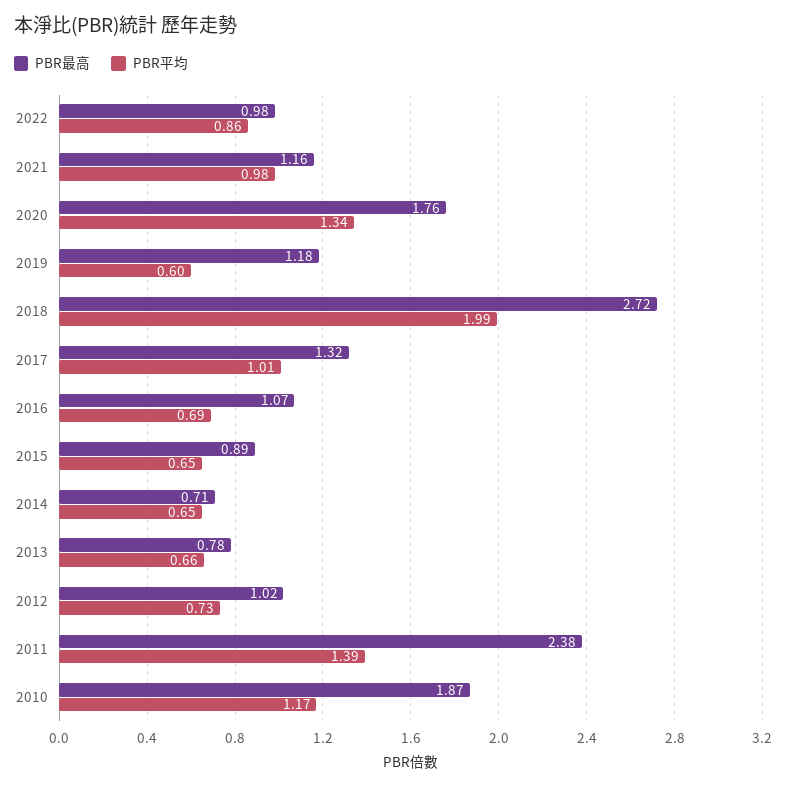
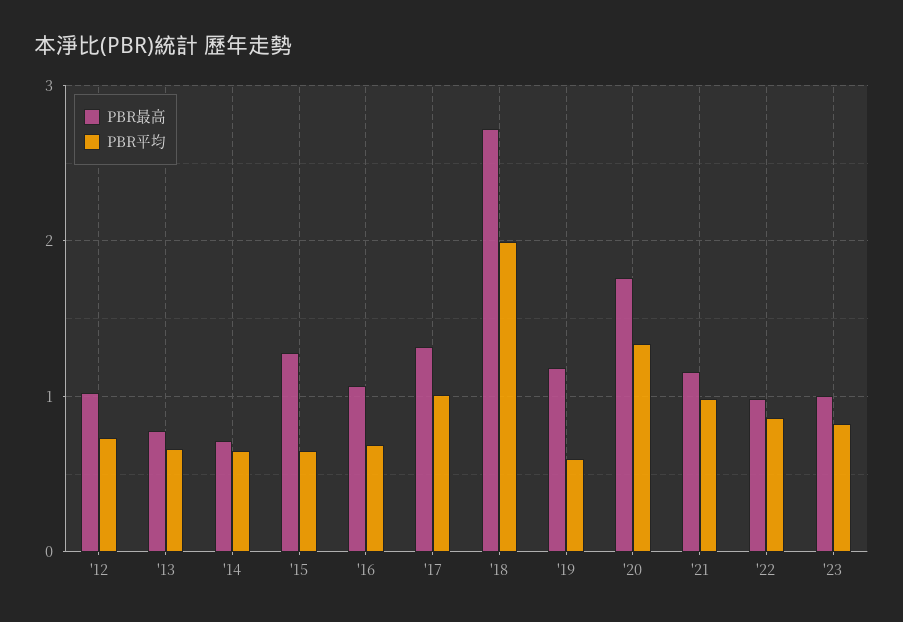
PBR最高, 2015: 0.89 -> 1.3
PBR最高, 2011: 2.38 -> none
PBR平均, 2011: 1.39 -> none
PBR最高, 2010: 1.87 -> none
PBR平均, 2010: 1.17 -> none
PBR最高, '23: none -> 1
PBR平均, '23: none -> 0.8

